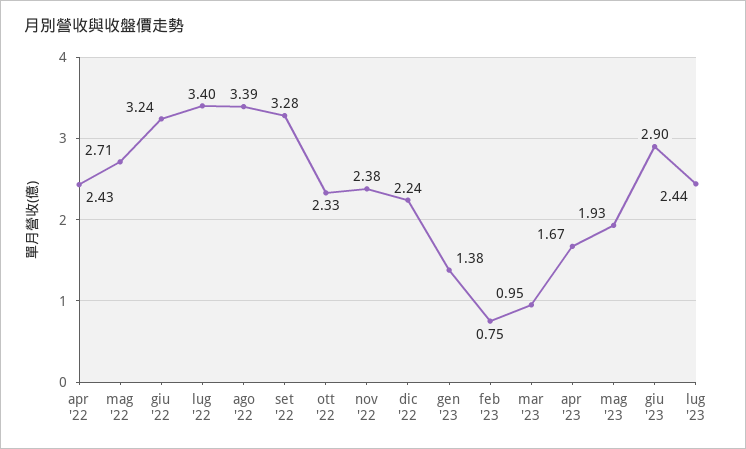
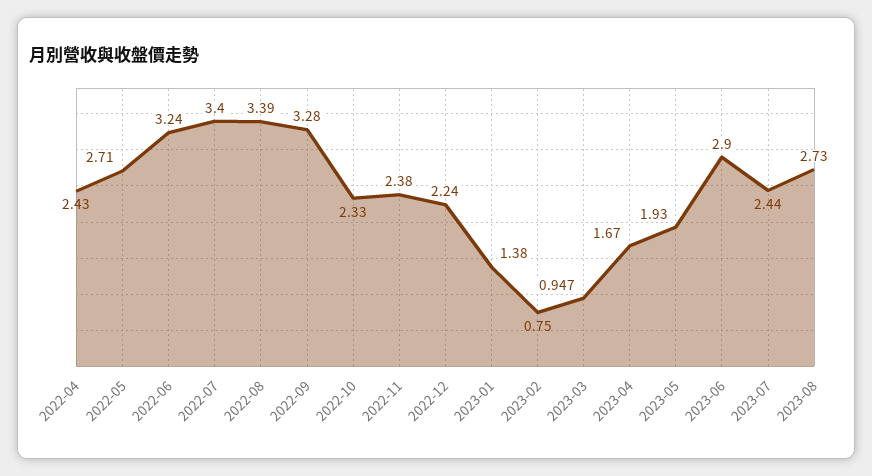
2023-08: none -> 2.73

